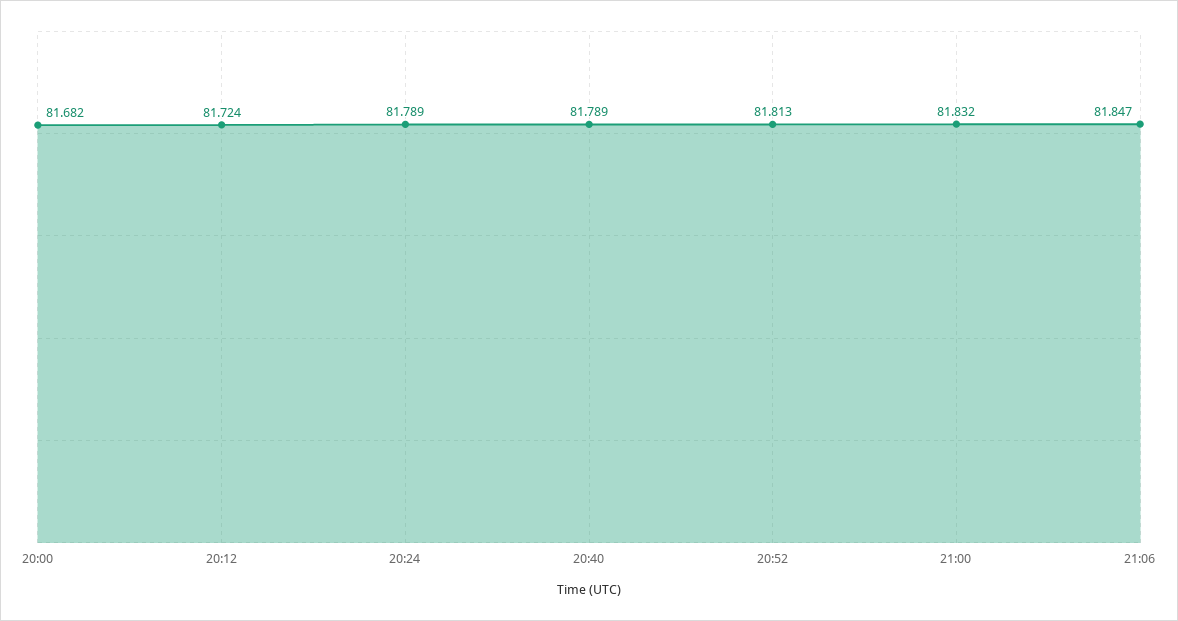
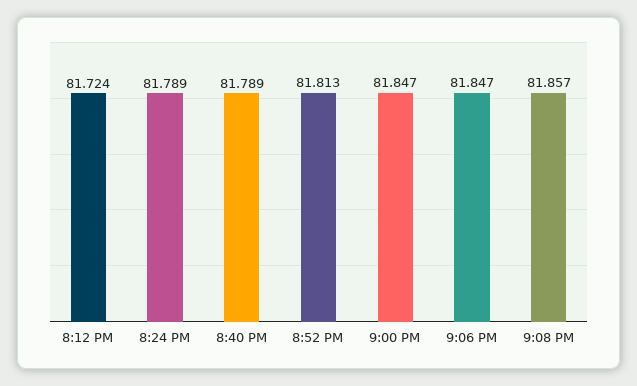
20:00: 81.682 -> none
21:00: 81.832 -> 81.847
9:08 PM: none -> 81.857

